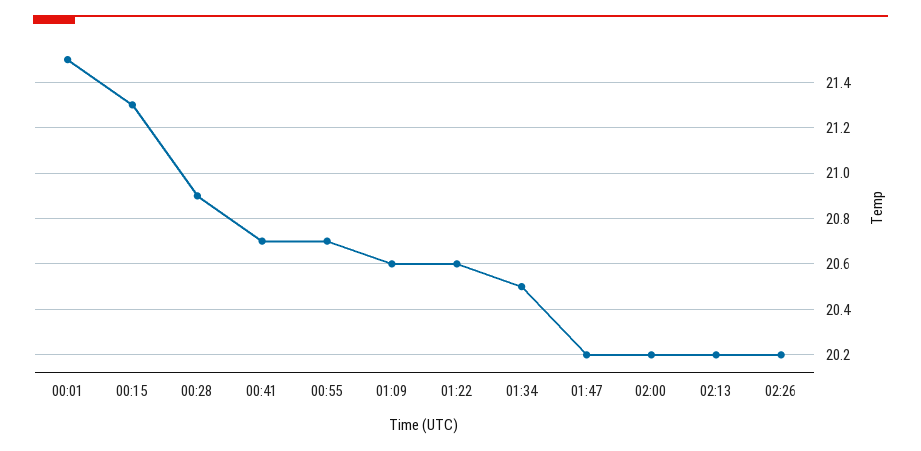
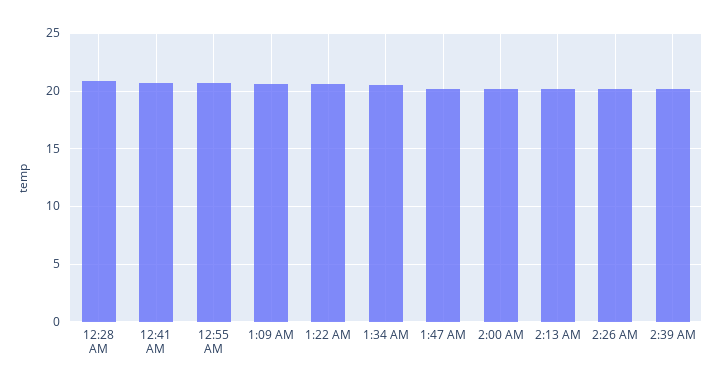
00:01: 21.5 -> none
00:15: 21.3 -> none
2:39 AM: none -> 20

